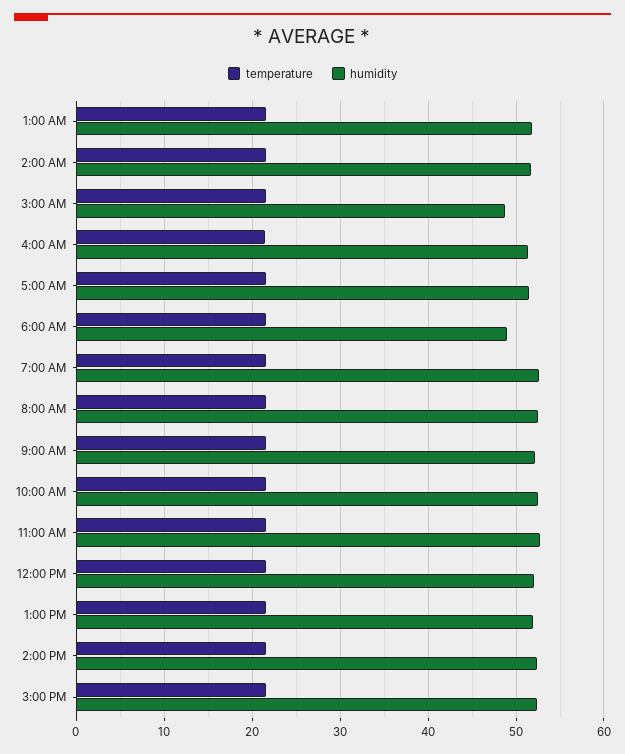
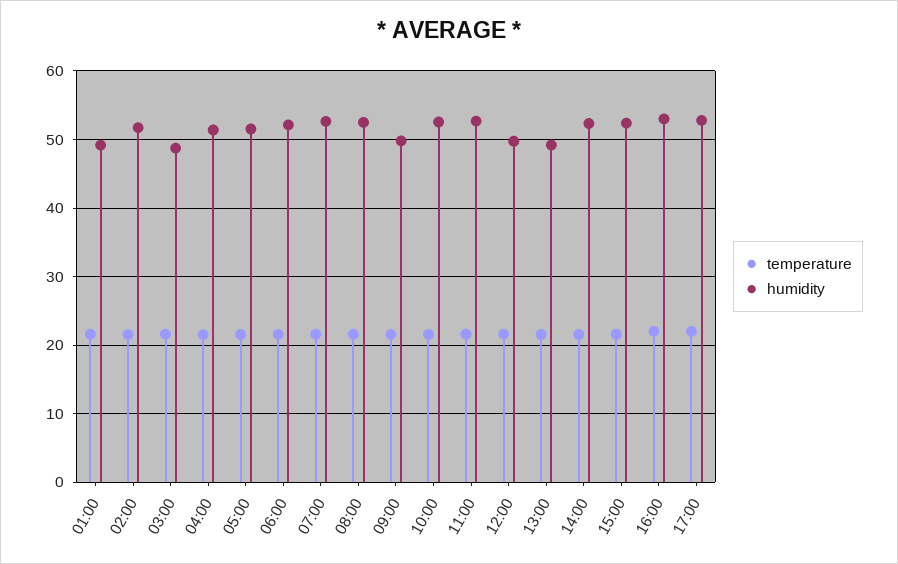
humidity, 1:00 AM: 52 -> 49
humidity, 6:00 AM: 49 -> 52
humidity, 9:00 AM: 52 -> 50
humidity, 12:00 PM: 52 -> 50
humidity, 1:00 PM: 52 -> 49
temperature, 16:00: none -> 22
humidity, 16:00: none -> 53
temperature, 17:00: none -> 22
humidity, 17:00: none -> 53

